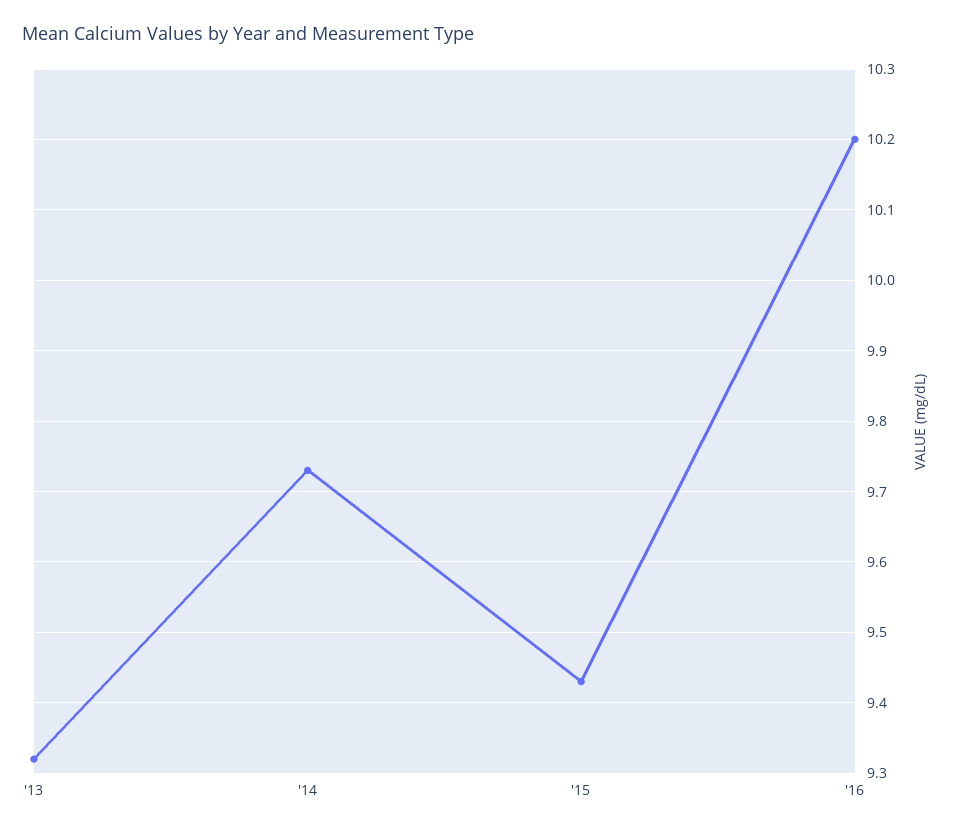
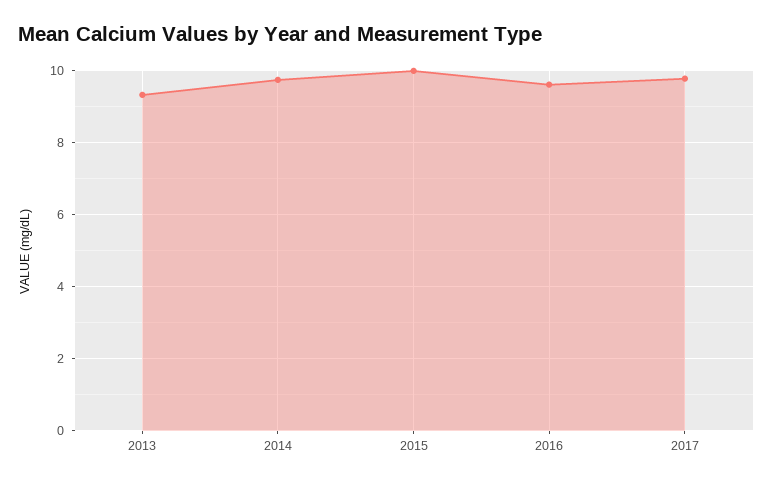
'15: 9.43 -> 10
'16: 10.2 -> 9.6
2017: none -> 9.8

